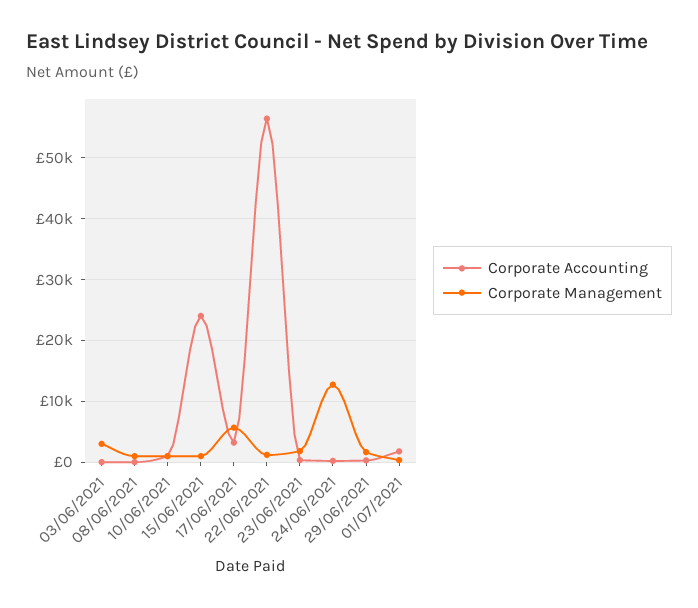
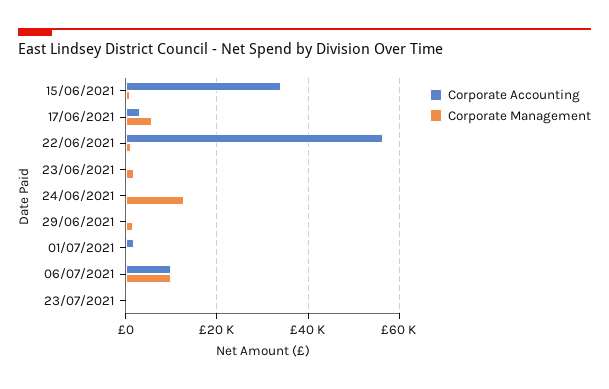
Corporate Accounting, 03/06/2021: 0 -> none
Corporate Management, 03/06/2021: 3000 -> none
Corporate Accounting, 08/06/2021: 0 -> none
Corporate Management, 08/06/2021: 1000 -> none
Corporate Accounting, 10/06/2021: 1000 -> none
Corporate Management, 10/06/2021: 1000 -> none
Corporate Accounting, 15/06/2021: 24000 -> 34000
Corporate Accounting, 06/07/2021: none -> 10000
Corporate Management, 06/07/2021: none -> 10000
Corporate Accounting, 23/07/2021: none -> 0
Corporate Management, 23/07/2021: none -> 0

